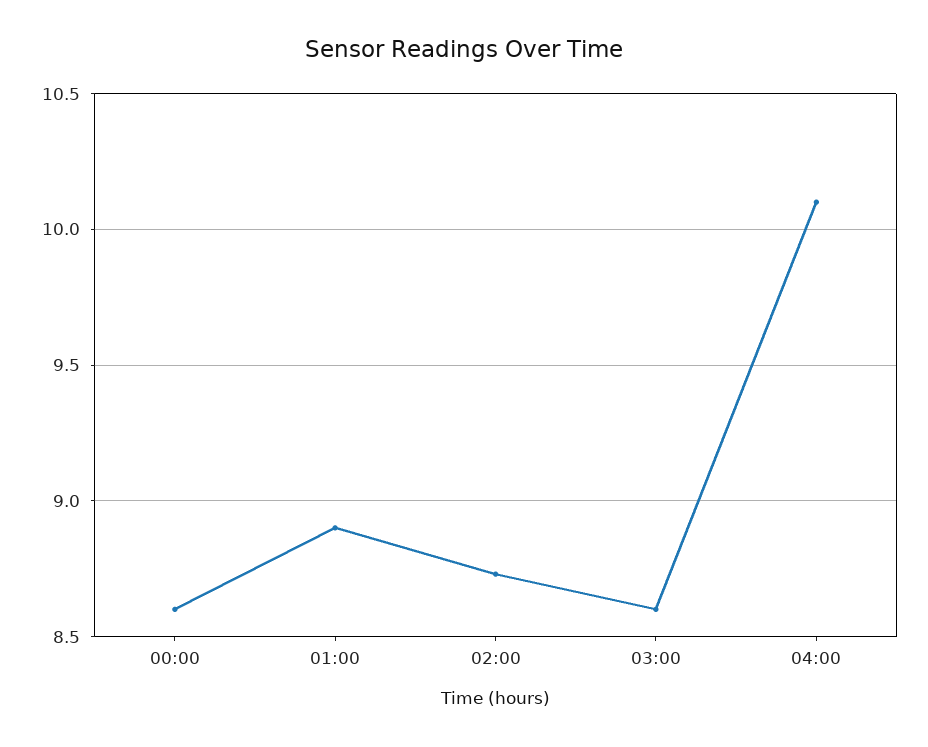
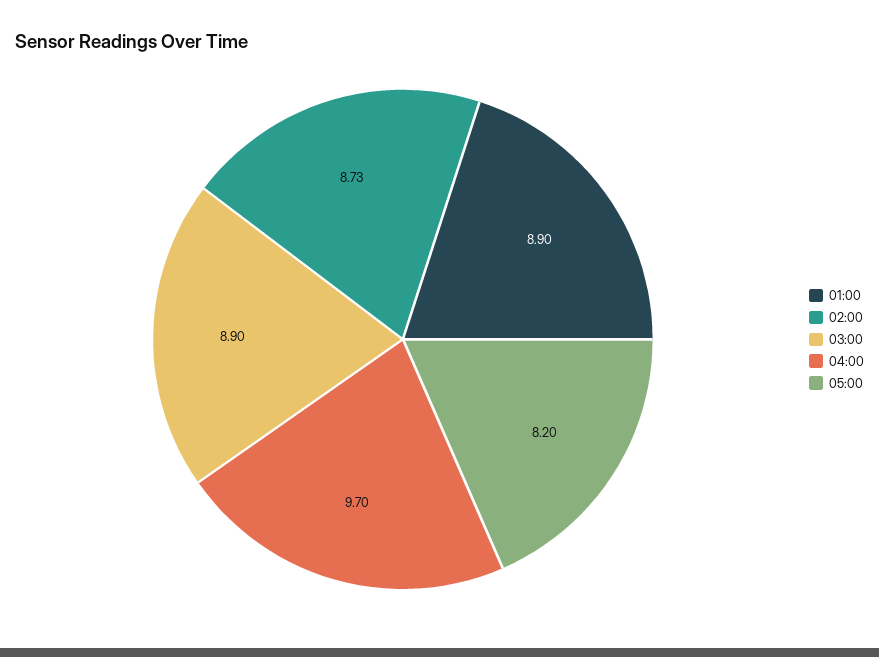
00:00: 8.6 -> none
03:00: 8.6 -> 8.9
04:00: 10.1 -> 9.7
05:00: none -> 8.2

